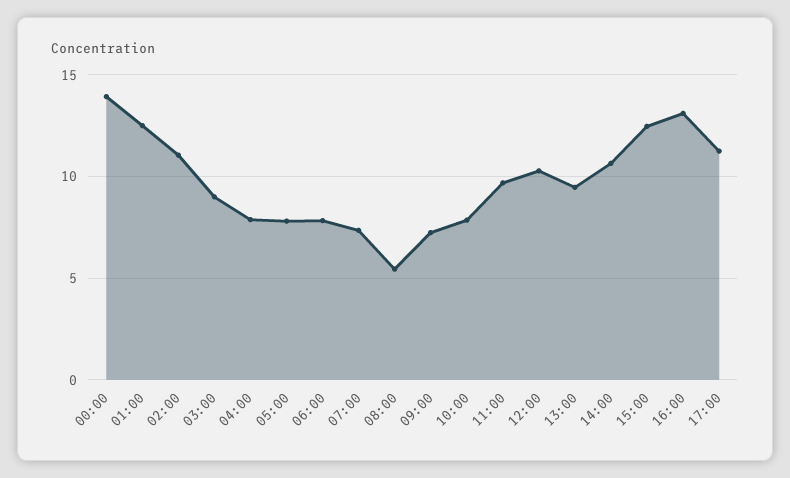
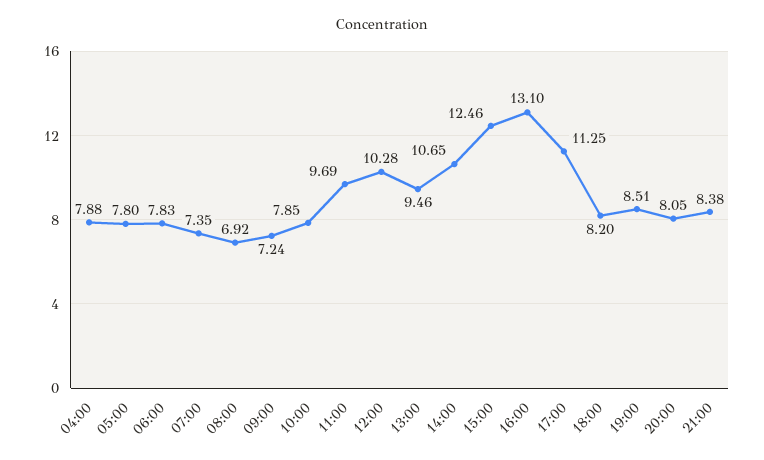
00:00: 14 -> none
01:00: 12.5 -> none
02:00: 11 -> none
03:00: 9 -> none
08:00: 5.5 -> 6.92
18:00: none -> 8.2
19:00: none -> 8.51
20:00: none -> 8.05
21:00: none -> 8.38

